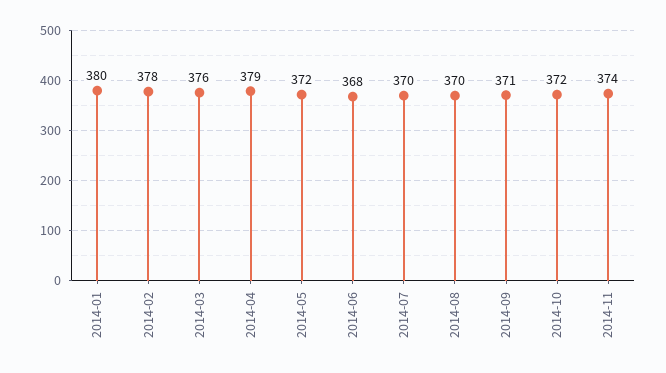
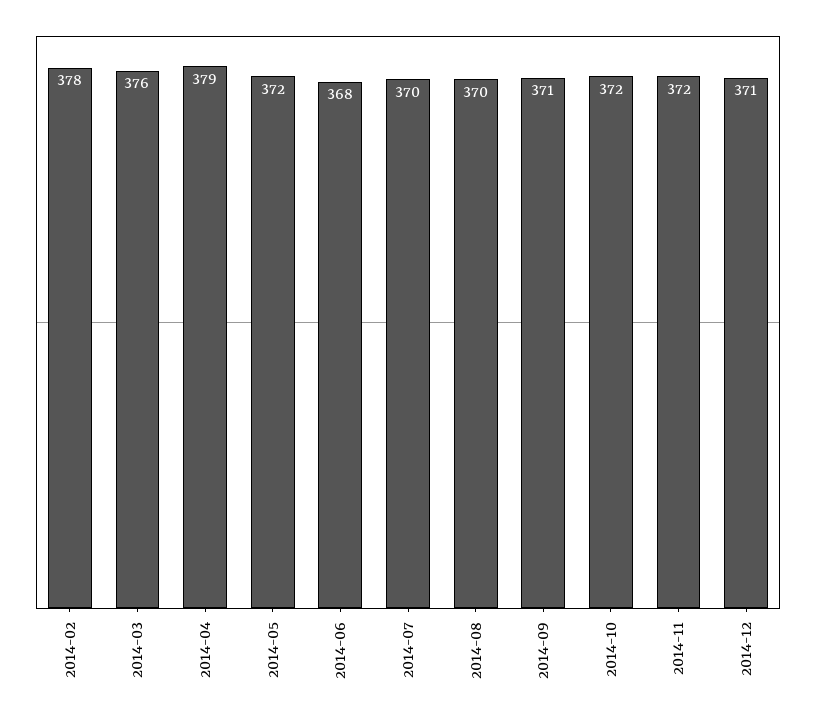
2014-01: 380 -> none
2014-11: 374 -> 372
2014-12: none -> 371

